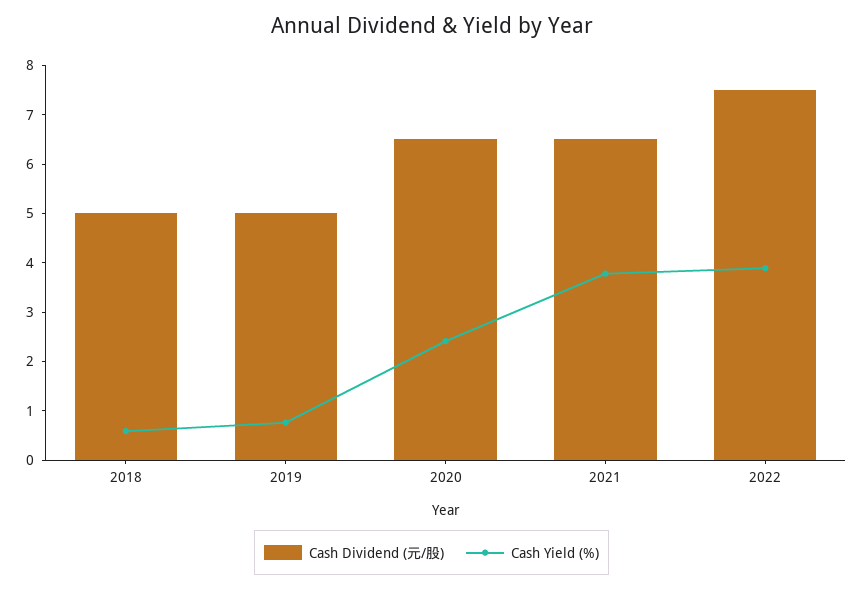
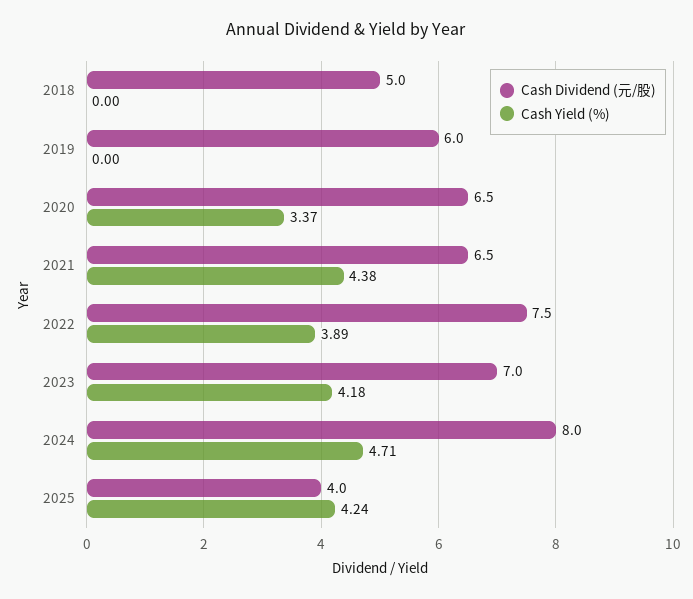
Cash Yield (%), 2018: 0.6 -> 0
Cash Dividend (元/股), 2019: 5 -> 6
Cash Yield (%), 2019: 0.8 -> 0
Cash Yield (%), 2020: 2.4 -> 3.37
Cash Yield (%), 2021: 3.8 -> 4.38
Cash Dividend (元/股), 2023: none -> 7
Cash Yield (%), 2023: none -> 4.18
Cash Dividend (元/股), 2024: none -> 8
Cash Yield (%), 2024: none -> 4.71
Cash Dividend (元/股), 2025: none -> 4
Cash Yield (%), 2025: none -> 4.24

